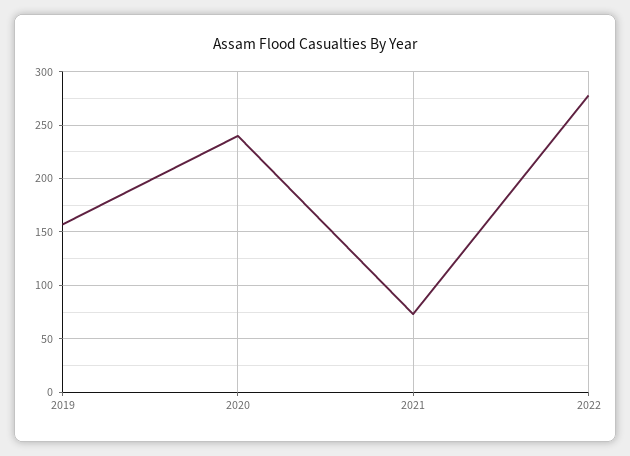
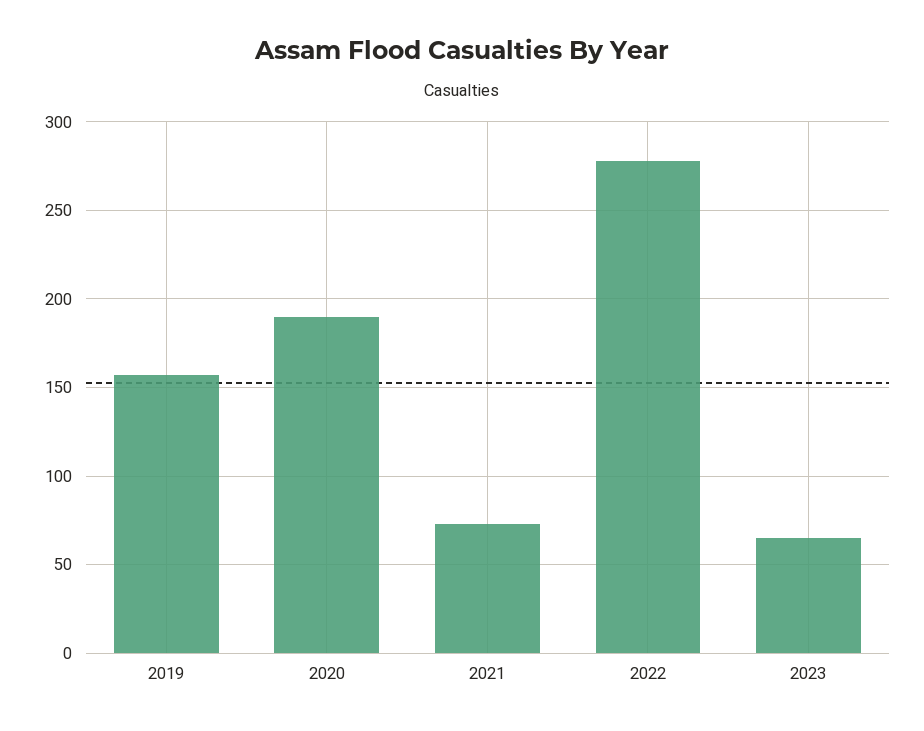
2020: 240 -> 190
2023: none -> 65

